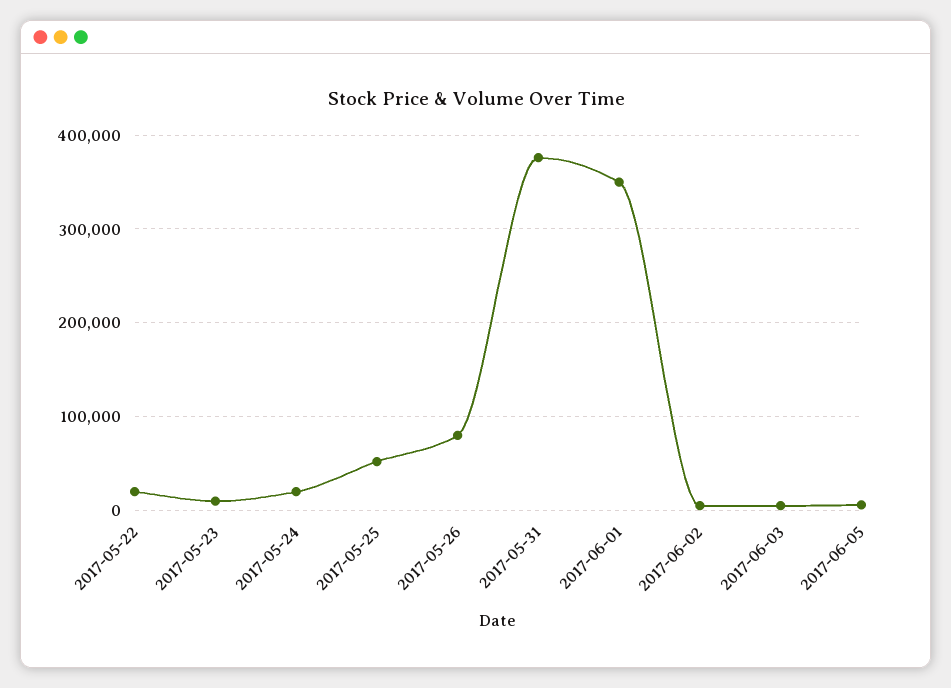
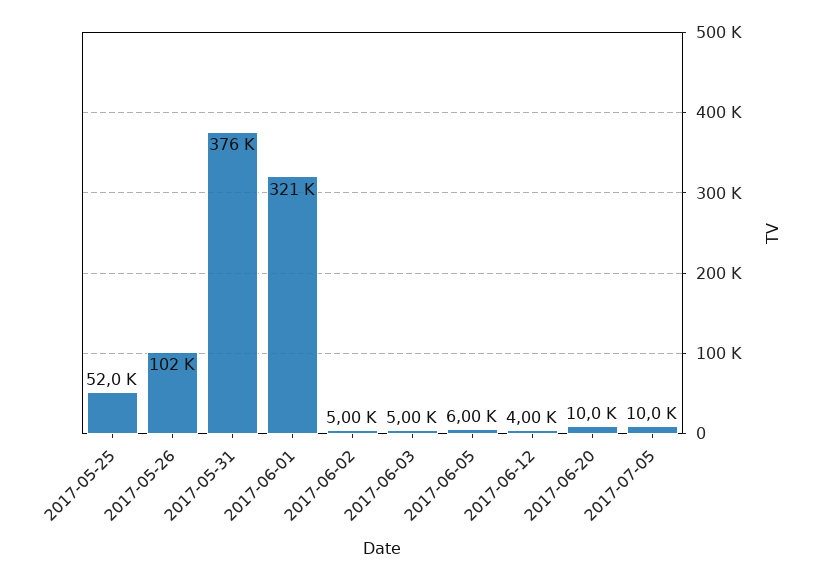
2017-05-22: 20000 -> none
2017-05-23: 10000 -> none
2017-05-24: 20000 -> none
2017-05-26: 80000 -> 102000
2017-06-01: 350000 -> 321000
2017-06-12: none -> 4000
2017-06-20: none -> 10000
2017-07-05: none -> 10000

